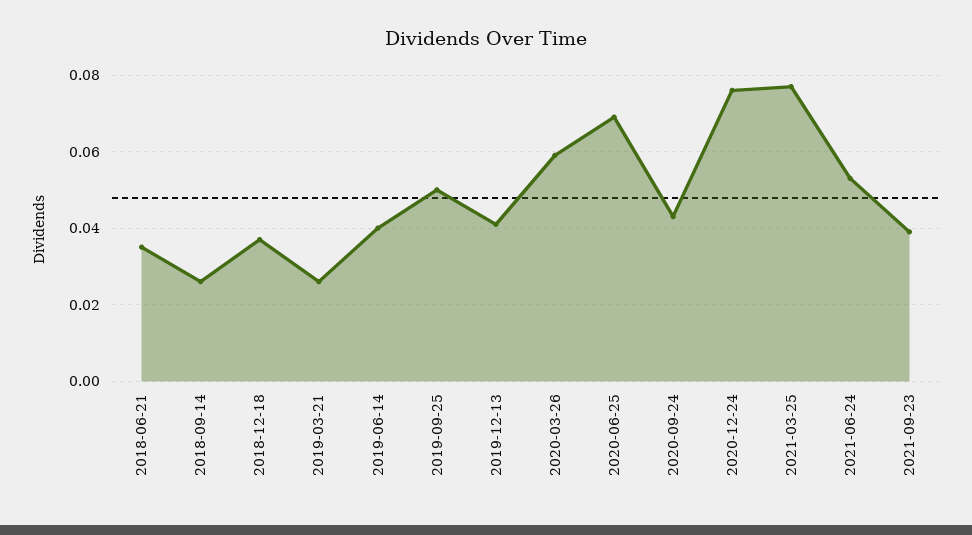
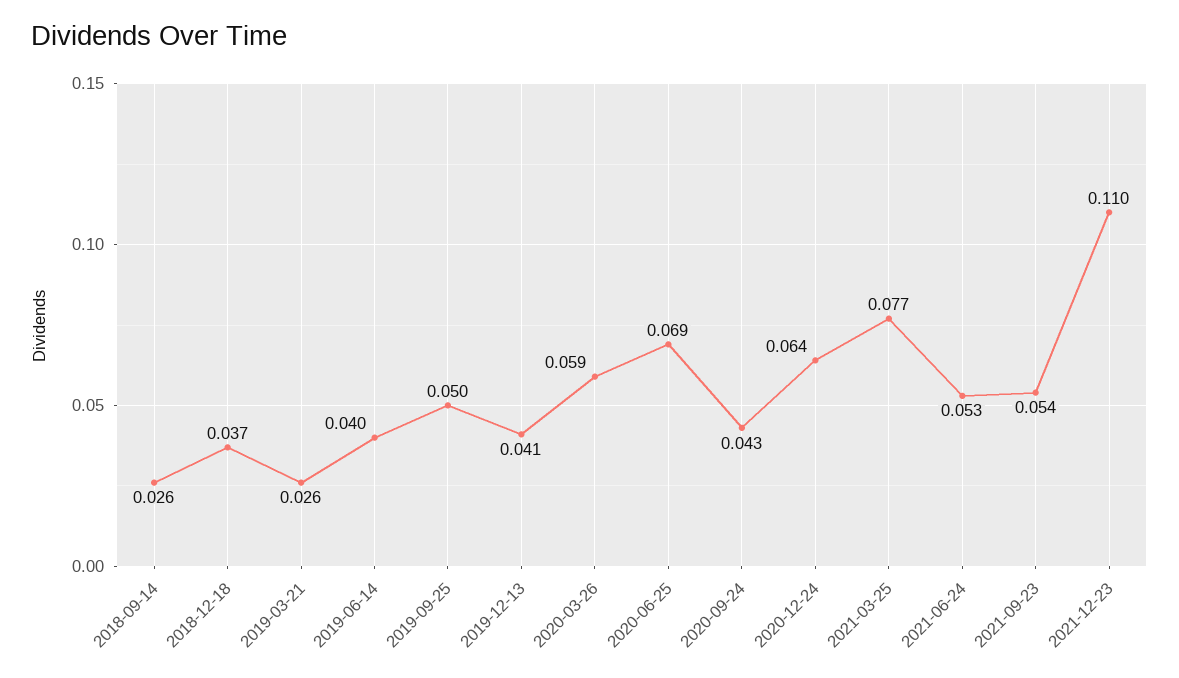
2018-06-21: 0.035 -> none
2020-12-24: 0.075 -> 0.064
2021-09-23: 0.04 -> 0.054
2021-12-23: none -> 0.11

